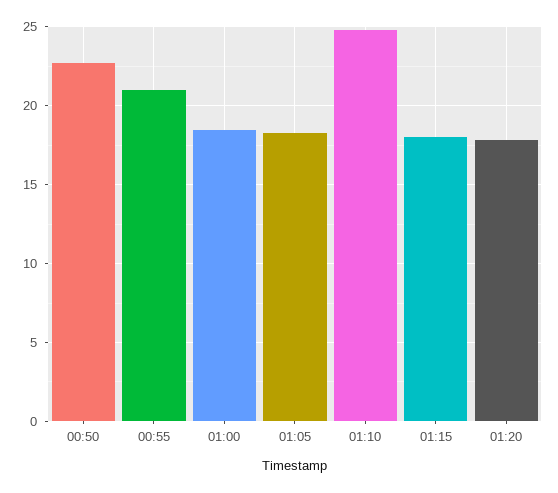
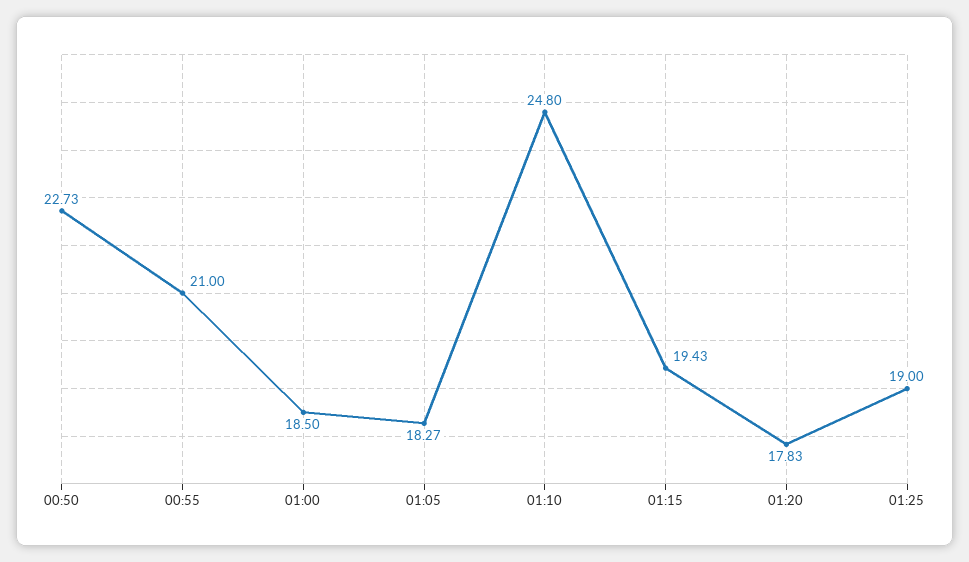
01:15: 18 -> 19.43
01:25: none -> 19

